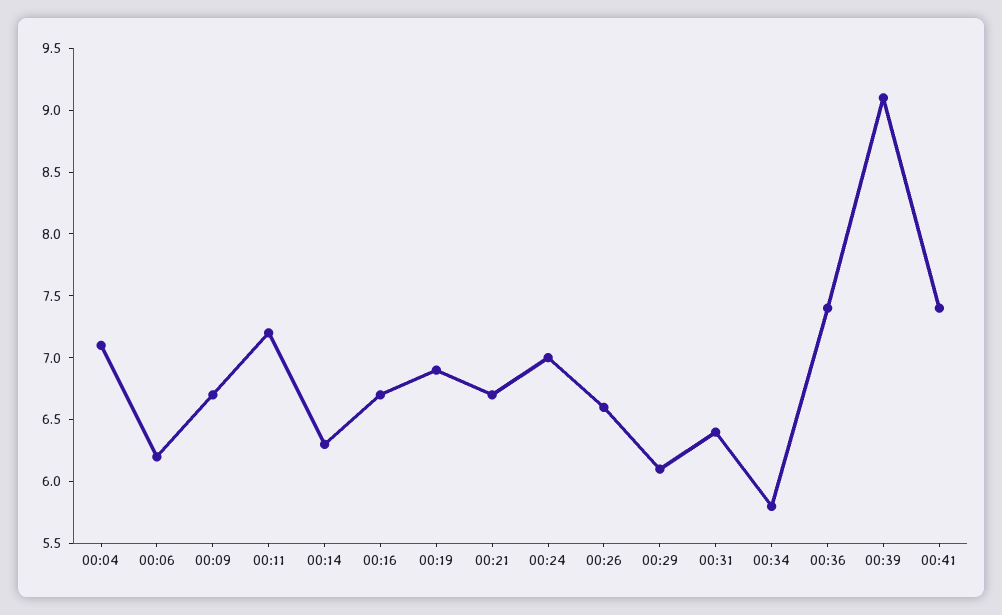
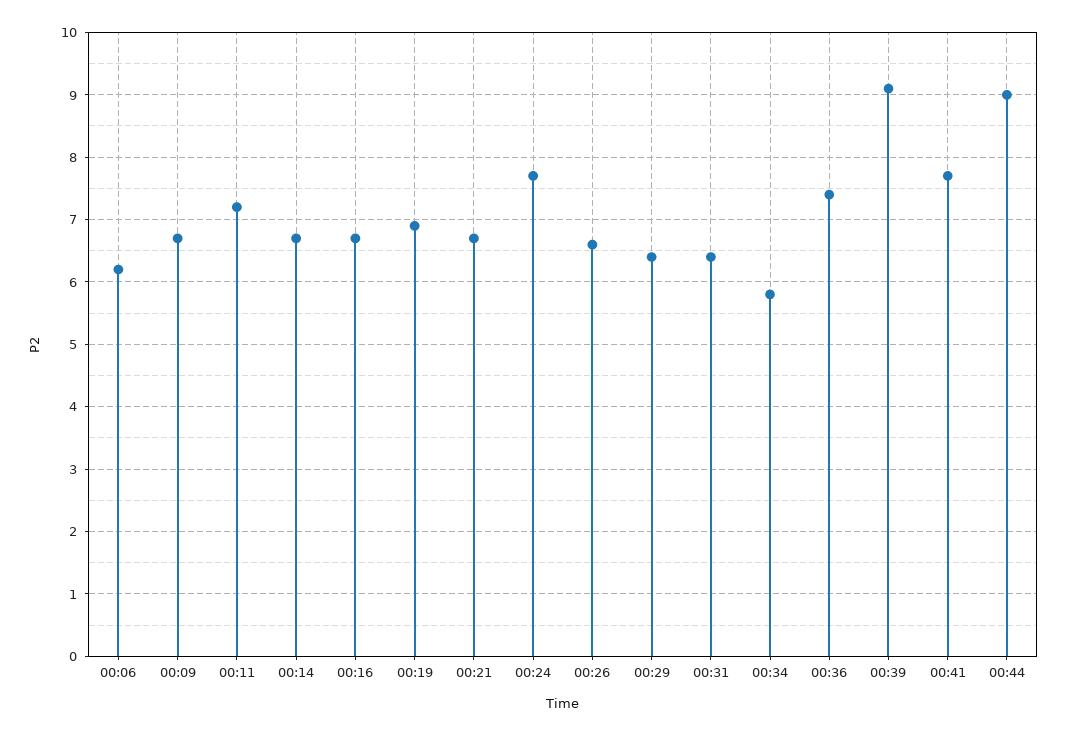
00:04: 7.1 -> none
00:14: 6.3 -> 6.7
00:24: 7 -> 7.7
00:29: 6.1 -> 6.4
00:41: 7.4 -> 7.7
00:44: none -> 9

